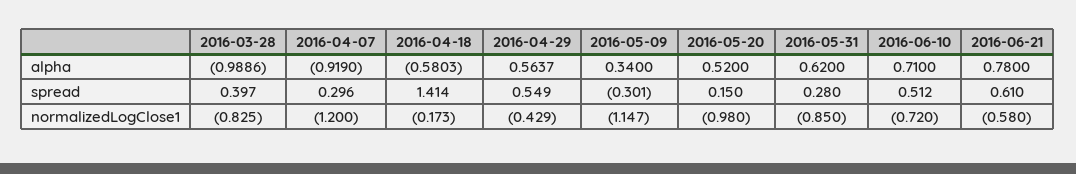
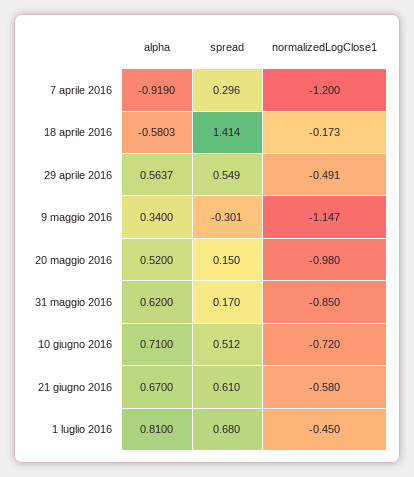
2016-03-28, alpha: -0.9886 -> none
2016-06-21, alpha: 0.78 -> 0.67
2016-03-28, spread: 0.397 -> none
2016-05-31, spread: 0.28 -> 0.17
2016-03-28, normalizedLogClose1: -0.825 -> none
2016-04-29, normalizedLogClose1: -0.429 -> -0.491
1 luglio 2016, alpha: none -> 0.81
1 luglio 2016, spread: none -> 0.68
1 luglio 2016, normalizedLogClose1: none -> -0.45

